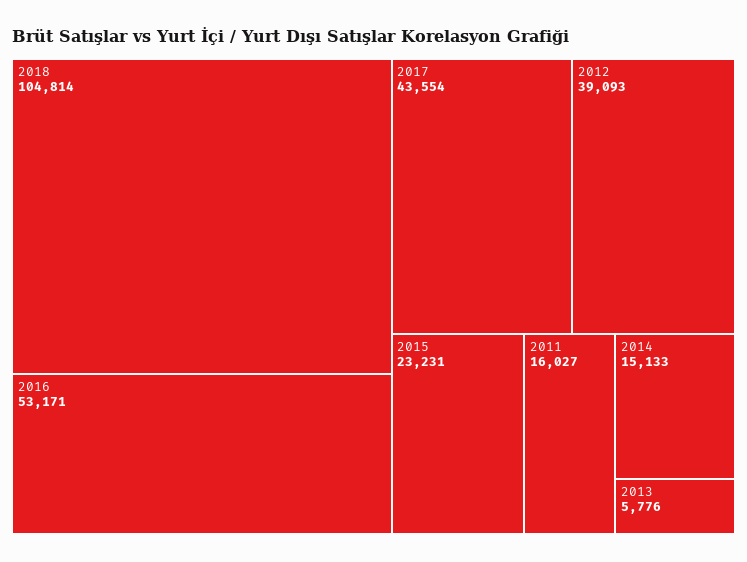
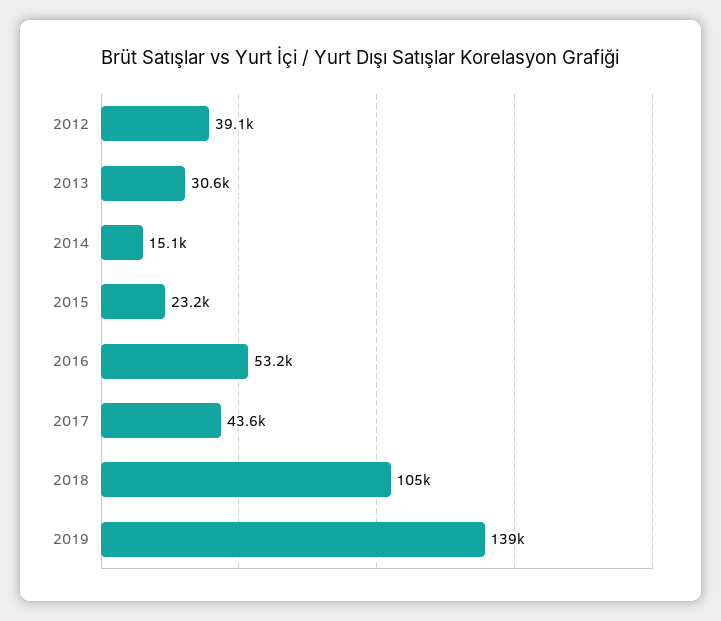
2011: 16027 -> none
2013: 5776 -> 30600
2019: none -> 139000

